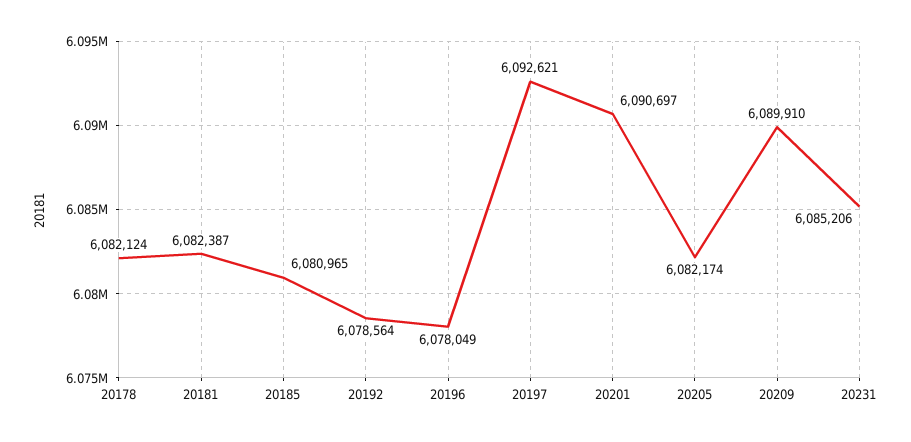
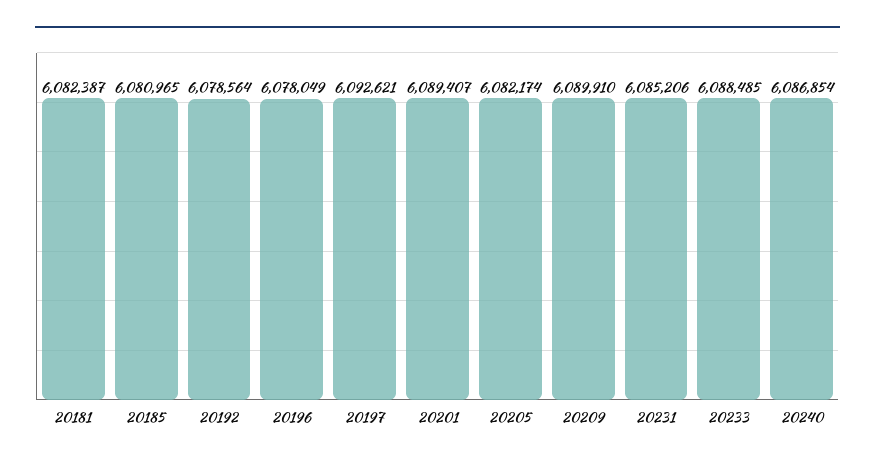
20178: 6082124 -> none
20201: 6090697 -> 6089407
20233: none -> 6088485
20240: none -> 6086854

